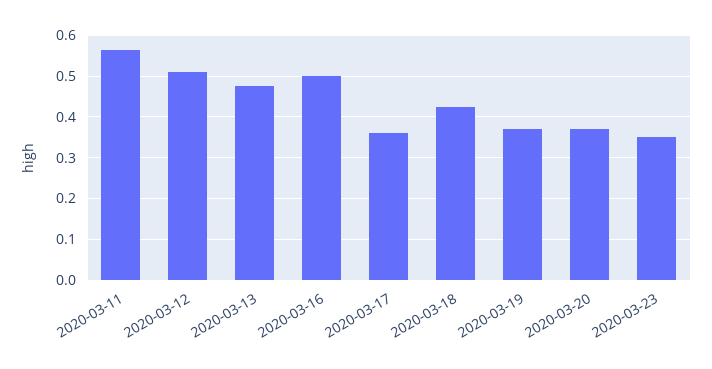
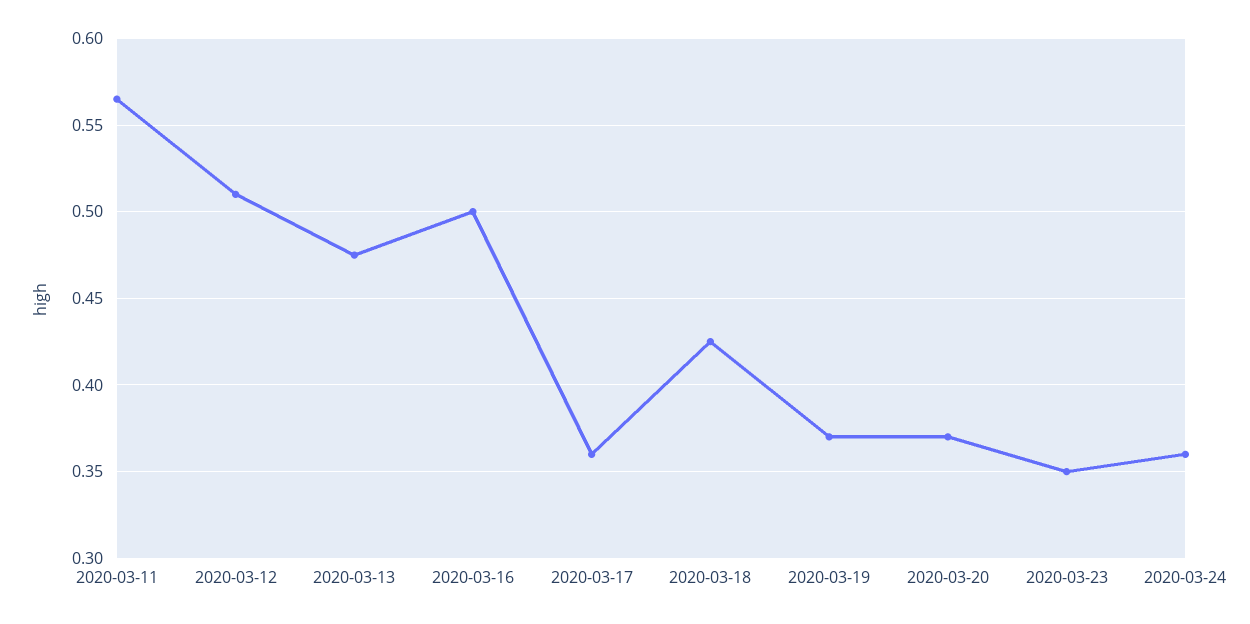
2020-03-24: none -> 0.36

